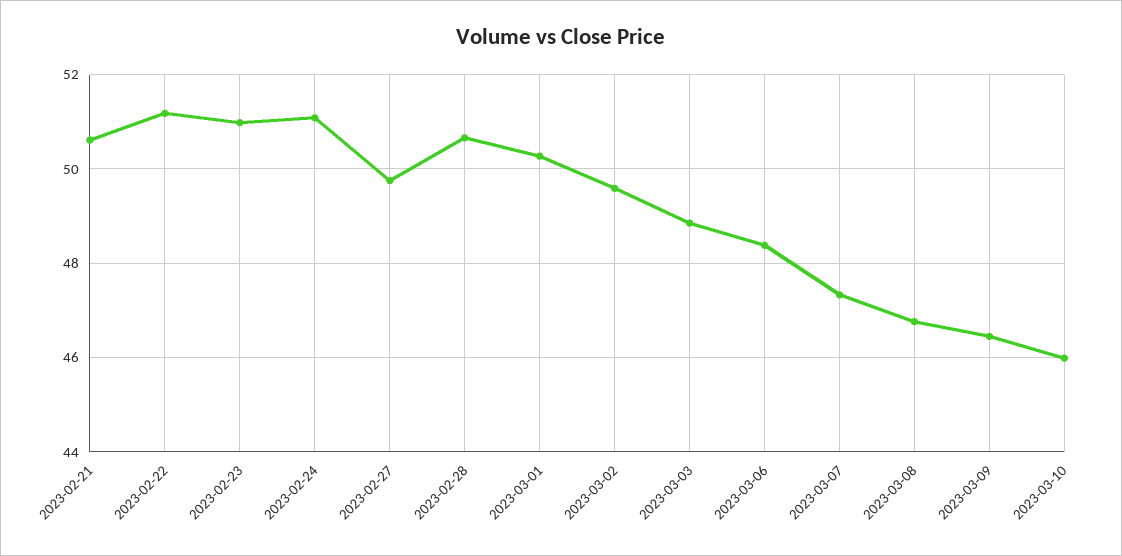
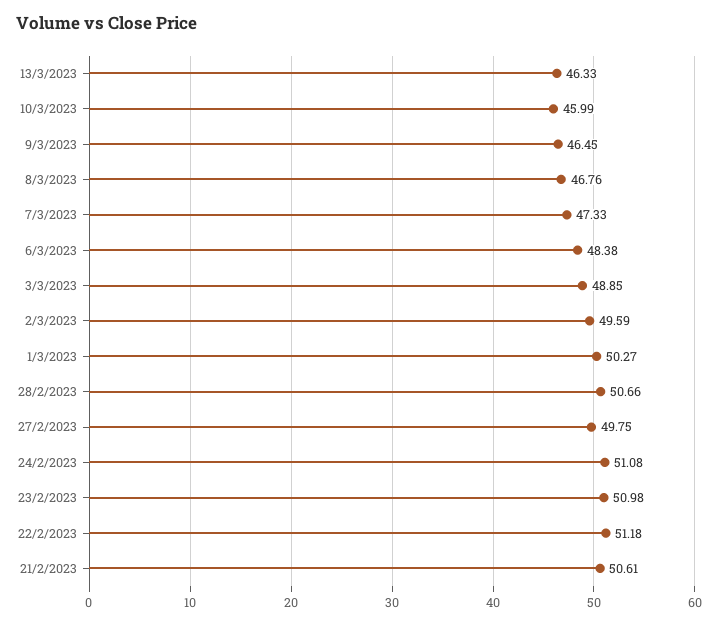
13/3/2023: none -> 46.33

